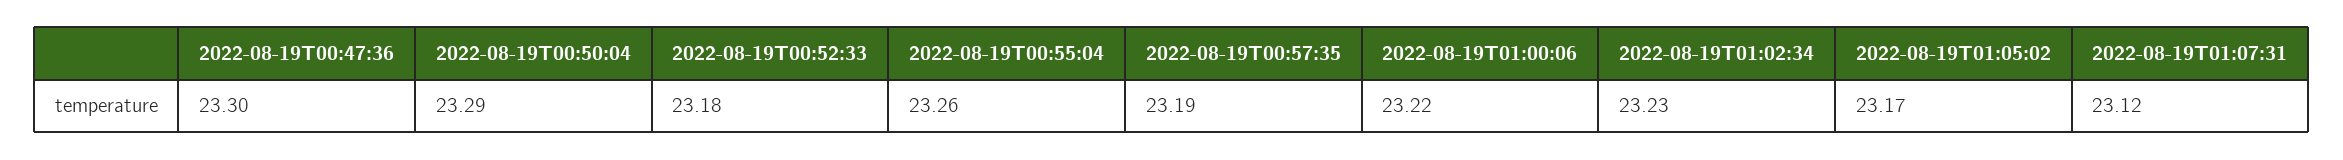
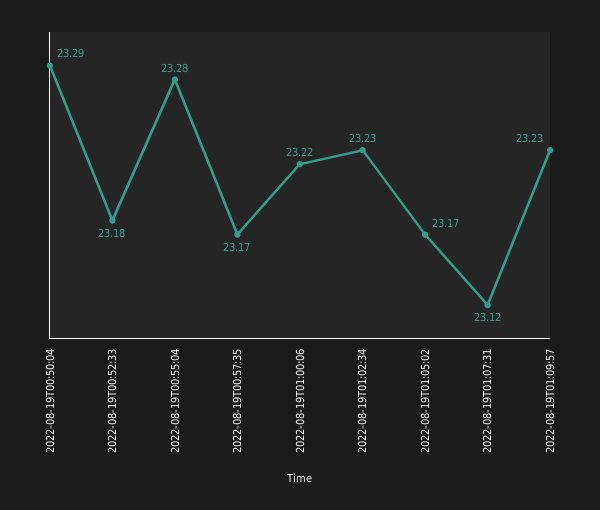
2022-08-19T00:47:36: 23.3 -> none
2022-08-19T00:55:04: 23.26 -> 23.28
2022-08-19T00:57:35: 23.19 -> 23.17
2022-08-19T01:09:57: none -> 23.23

